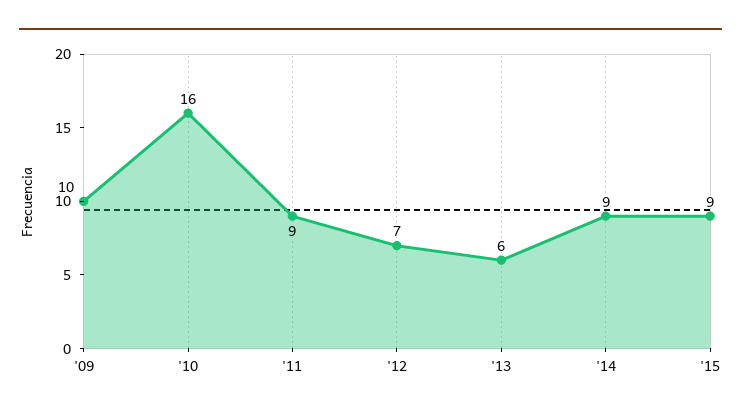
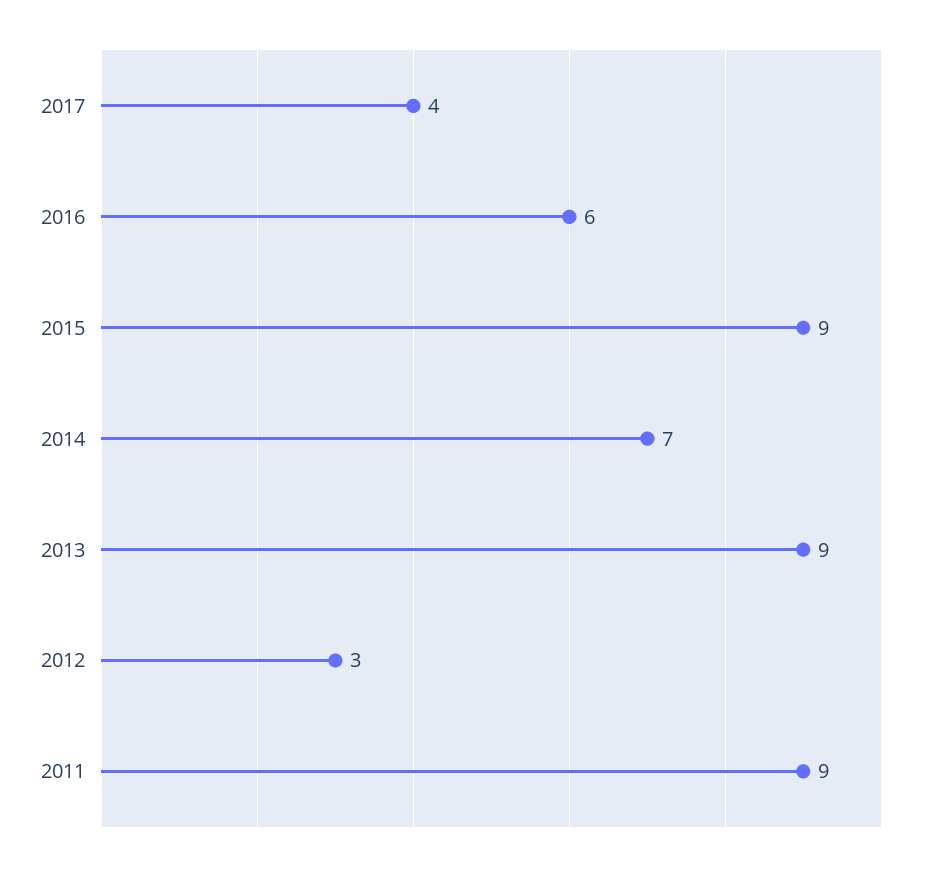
'09: 10 -> none
'10: 16 -> none
'12: 7 -> 3
'13: 6 -> 9
'14: 9 -> 7
2017: none -> 4
2016: none -> 6

